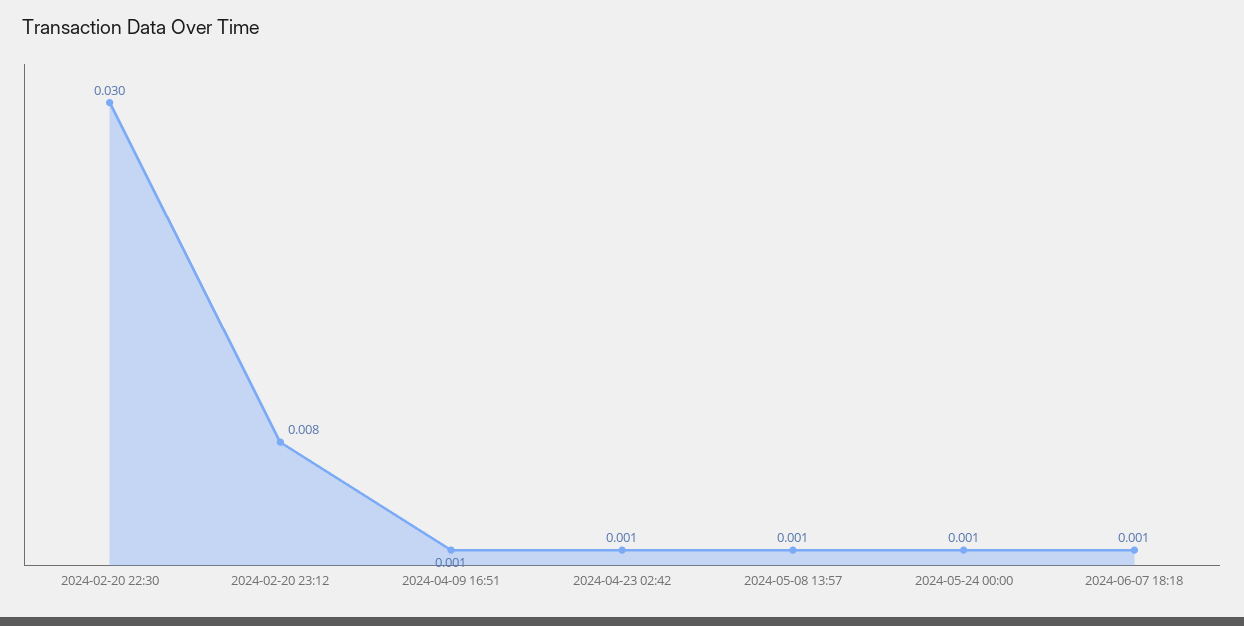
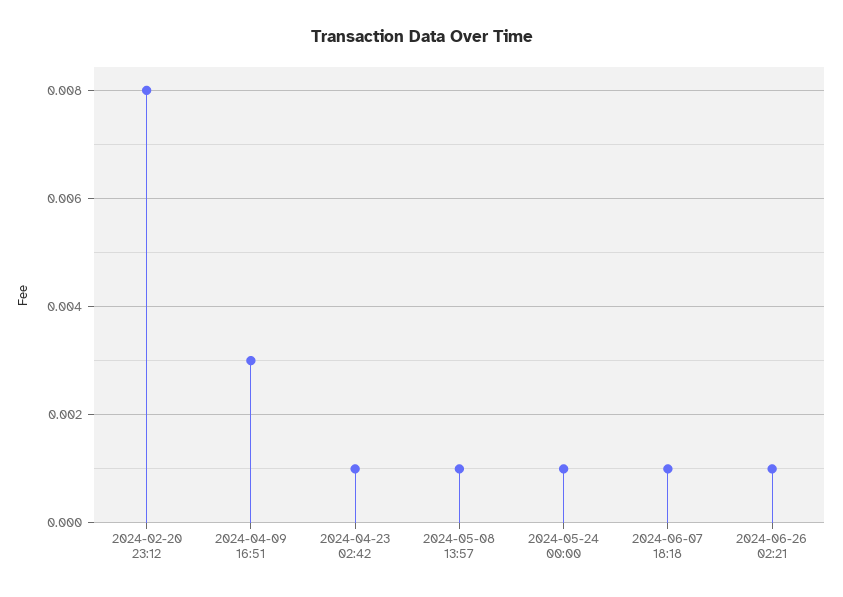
2024-02-20 22:30: 0.03 -> none
2024-04-09 16:51: 0.001 -> 0.003
2024-06-26 02:21: none -> 0.001

